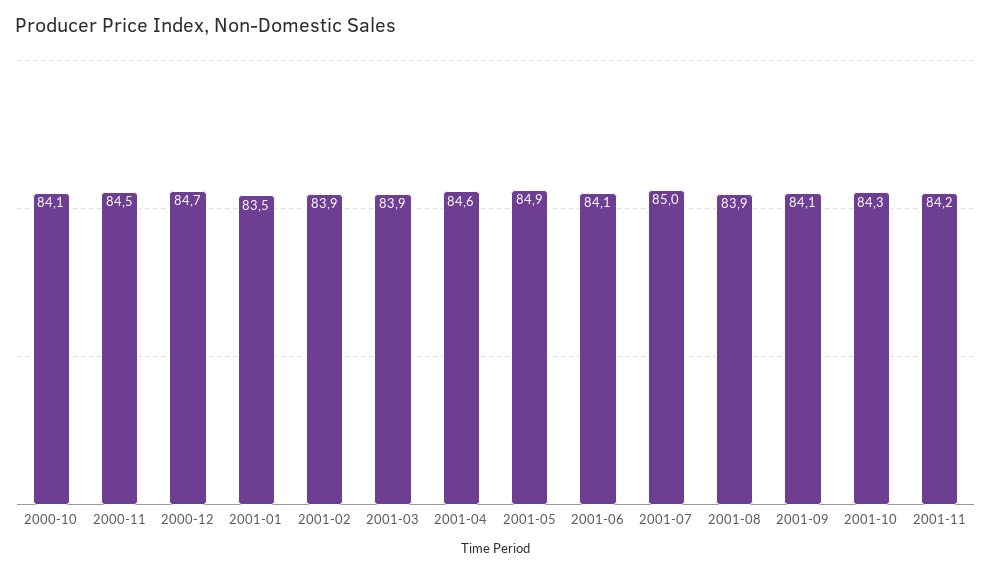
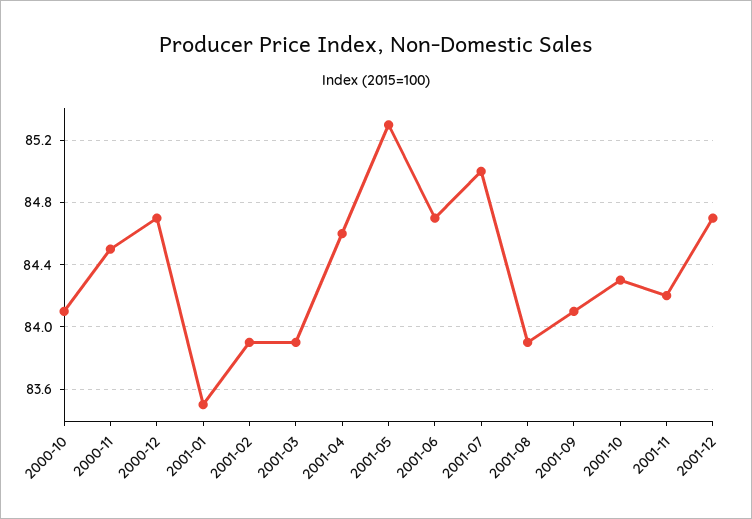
2001-05: 84.9 -> 85.3
2001-06: 84.1 -> 84.7
2001-12: none -> 84.7

